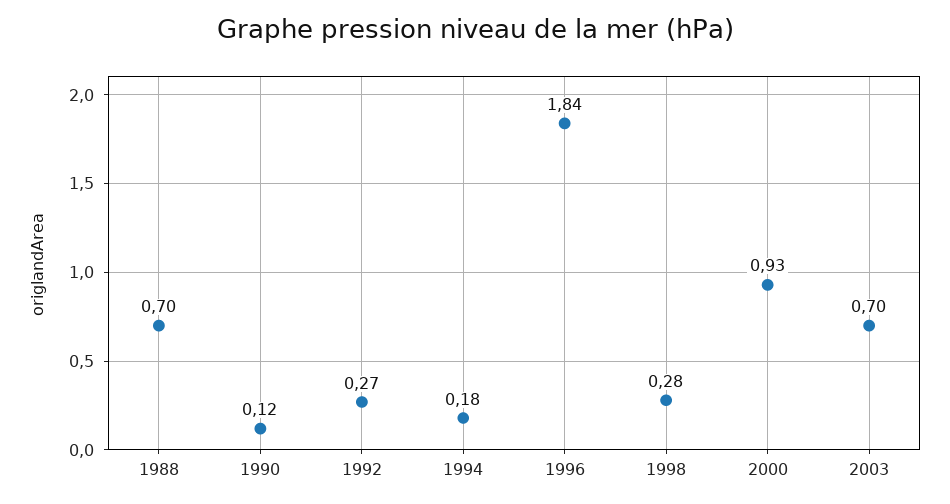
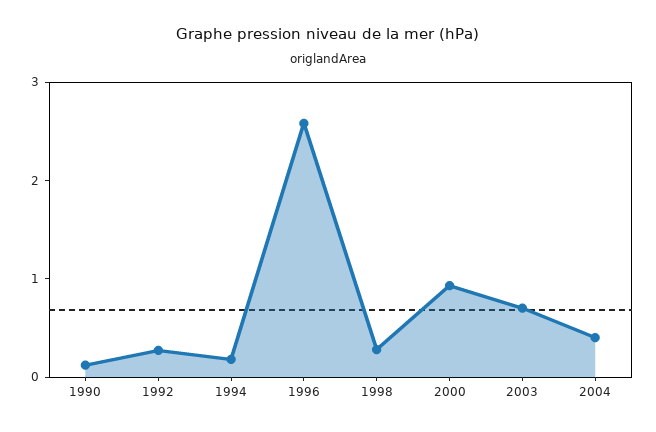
1988: 0.7 -> none
1996: 1.84 -> 2.6
2004: none -> 0.4

